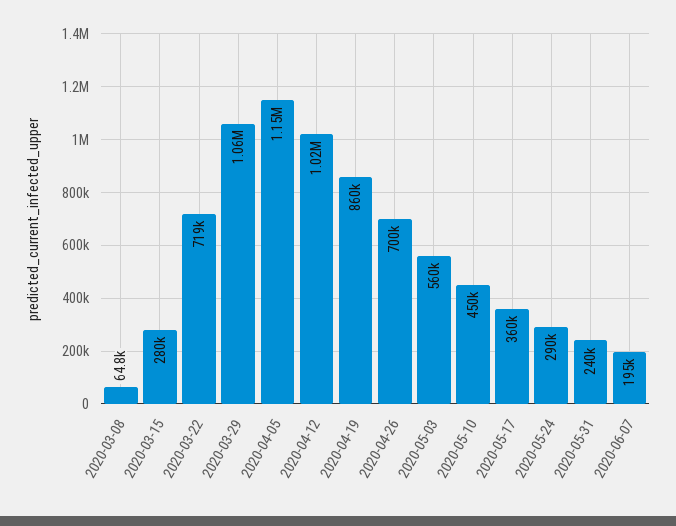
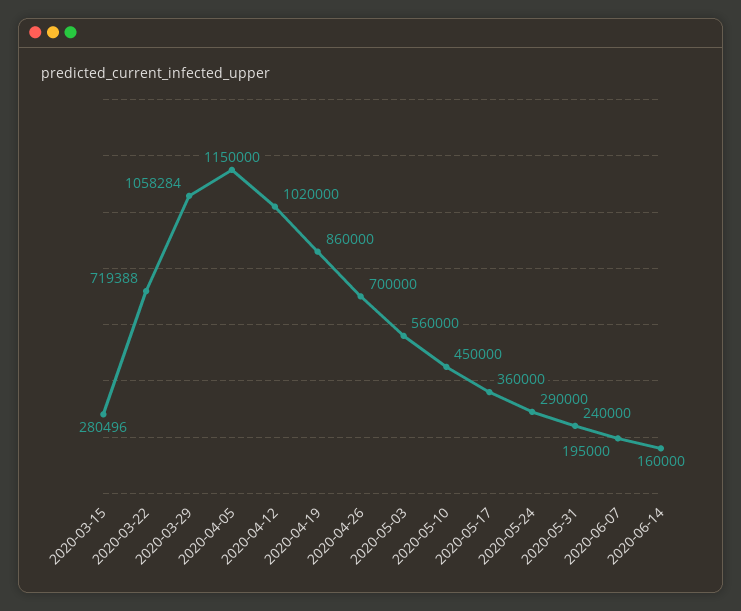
2020-03-08: 64800 -> none
2020-06-14: none -> 160000

